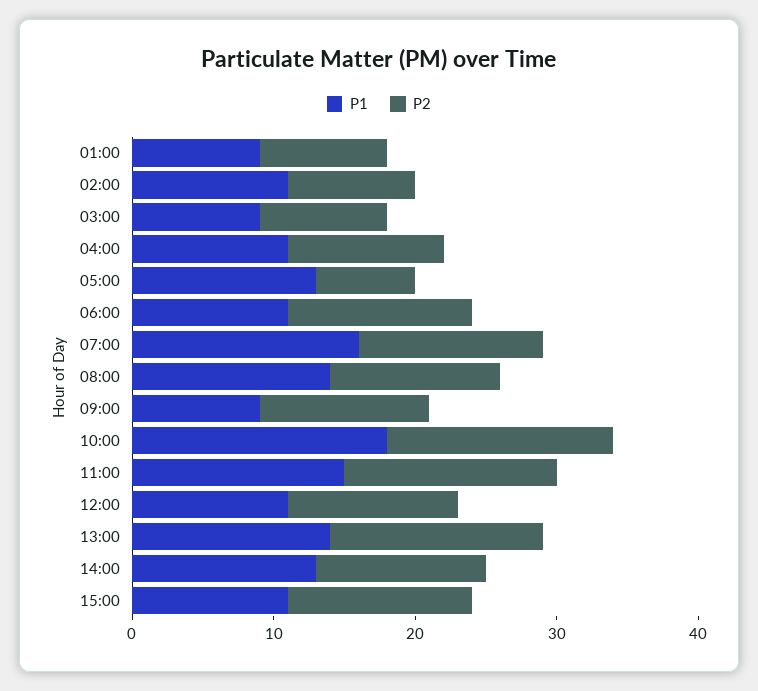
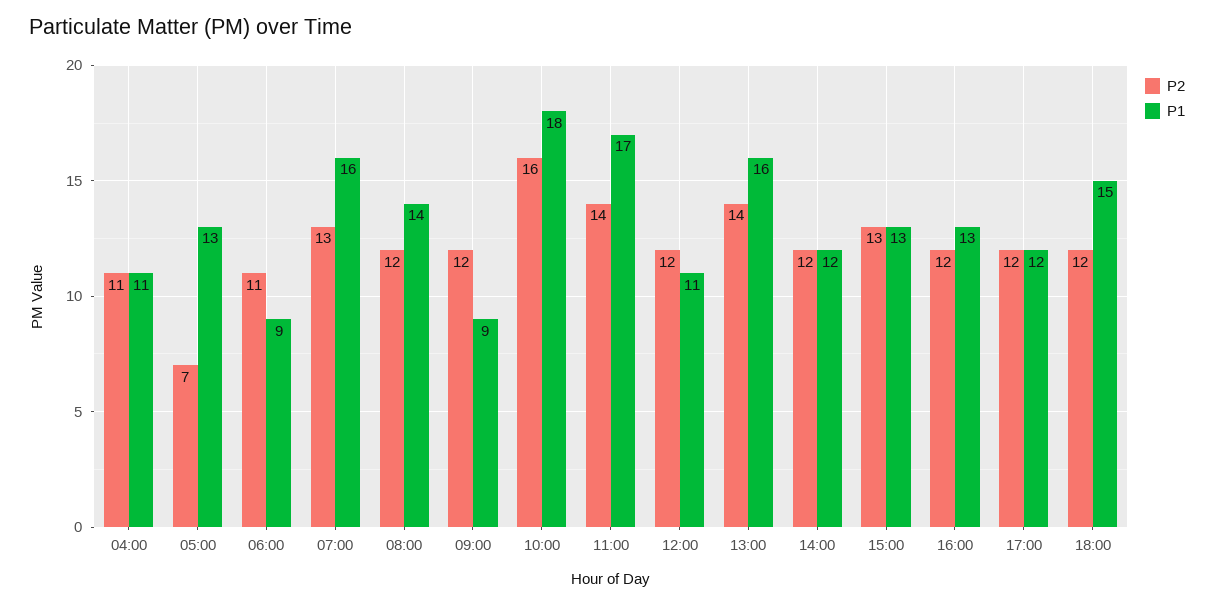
P1, 01:00: 9 -> none
P2, 01:00: 9 -> none
P1, 02:00: 11 -> none
P2, 02:00: 9 -> none
P1, 03:00: 9 -> none
P2, 03:00: 9 -> none
P1, 06:00: 11 -> 9
P2, 06:00: 13 -> 11
P1, 11:00: 15 -> 17
P2, 11:00: 15 -> 14
P1, 13:00: 14 -> 16
P2, 13:00: 15 -> 14
P1, 14:00: 13 -> 12
P1, 15:00: 11 -> 13
P2, 16:00: none -> 12
P1, 16:00: none -> 13
P2, 17:00: none -> 12
P1, 17:00: none -> 12
P2, 18:00: none -> 12
P1, 18:00: none -> 15

